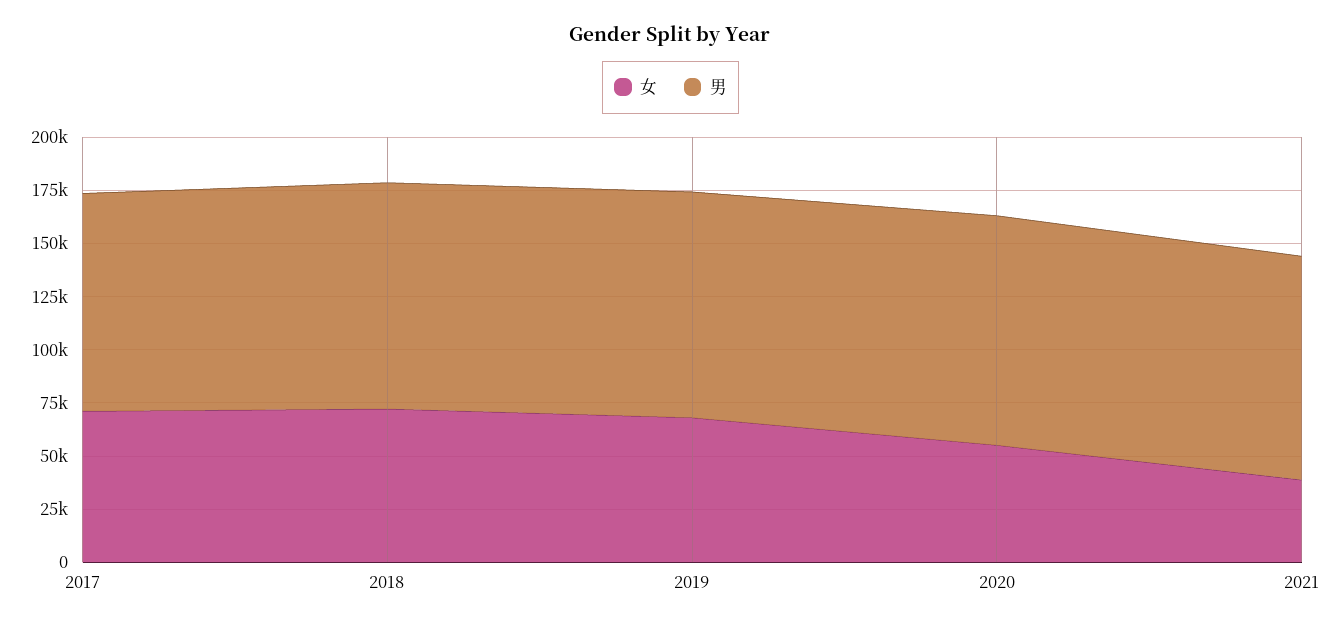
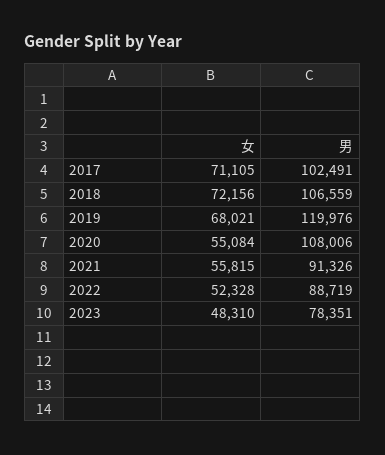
男, 2019: 105000 -> 119976
女, 2021: 40000 -> 55815
男, 2021: 105000 -> 91326
女, 2022: none -> 52328
男, 2022: none -> 88719
女, 2023: none -> 48310
男, 2023: none -> 78351

